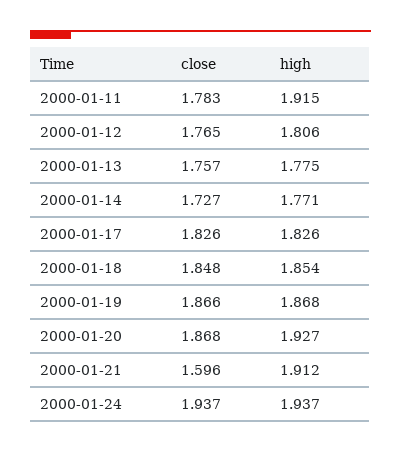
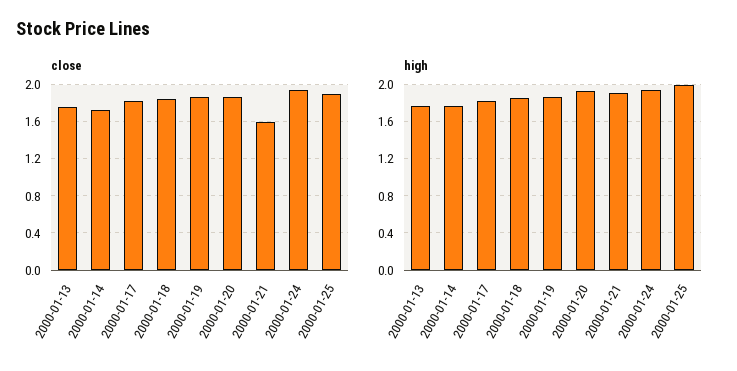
close, 2000-01-11: 1.783 -> none
high, 2000-01-11: 1.915 -> none
close, 2000-01-12: 1.765 -> none
high, 2000-01-12: 1.806 -> none
close, 2000-01-25: none -> 1.9
high, 2000-01-25: none -> 2

